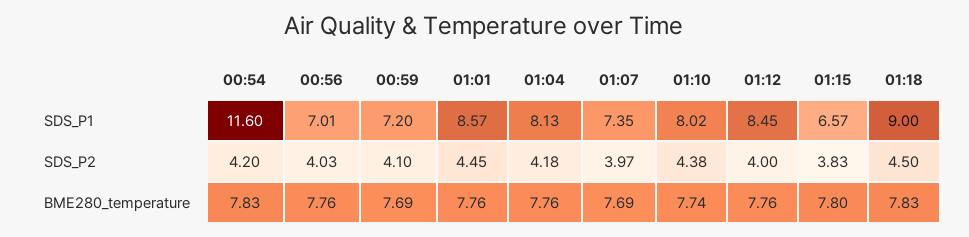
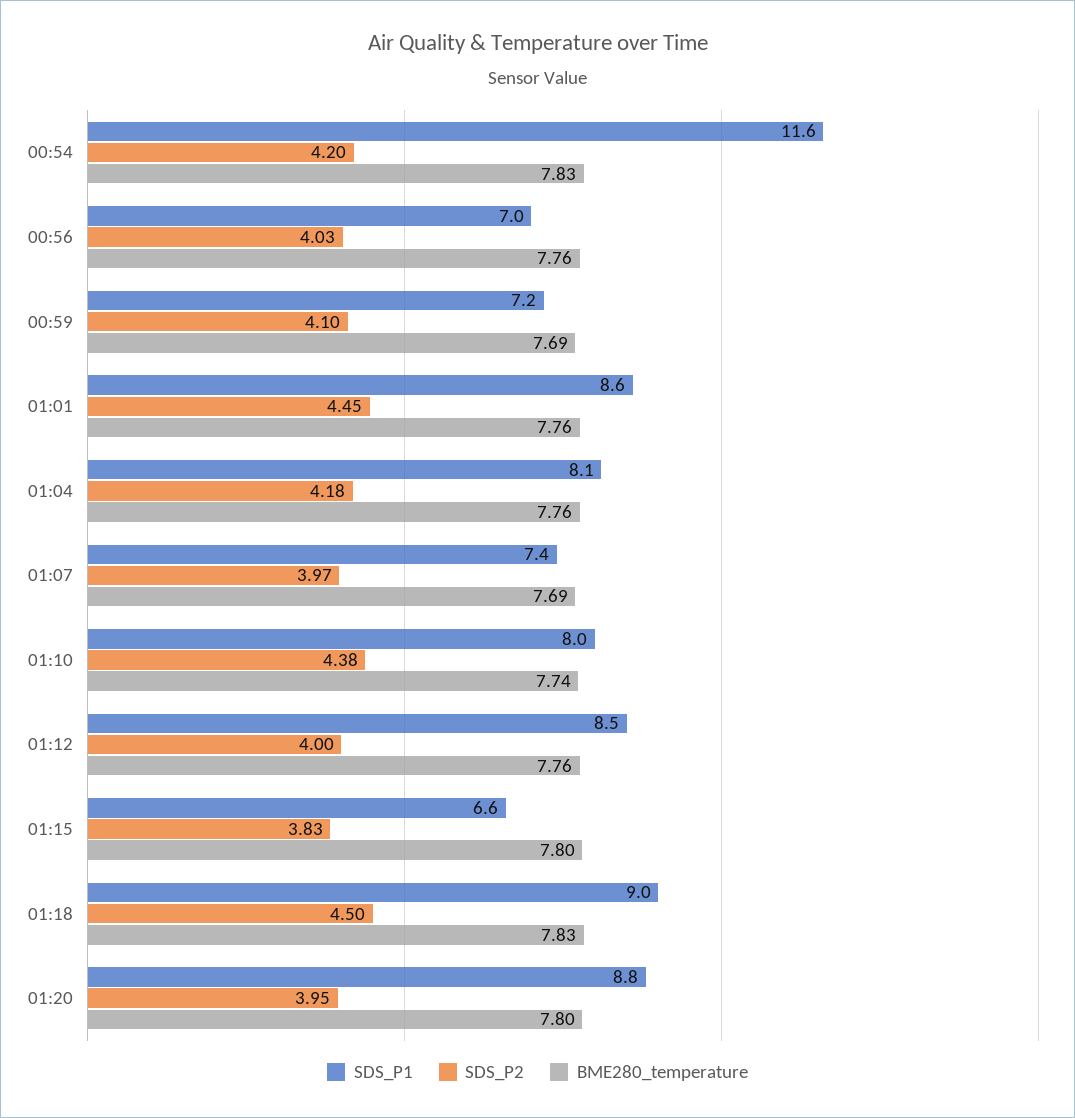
SDS_P1, 01:20: none -> 8.8
SDS_P2, 01:20: none -> 3.95
BME280_temperature, 01:20: none -> 7.8

